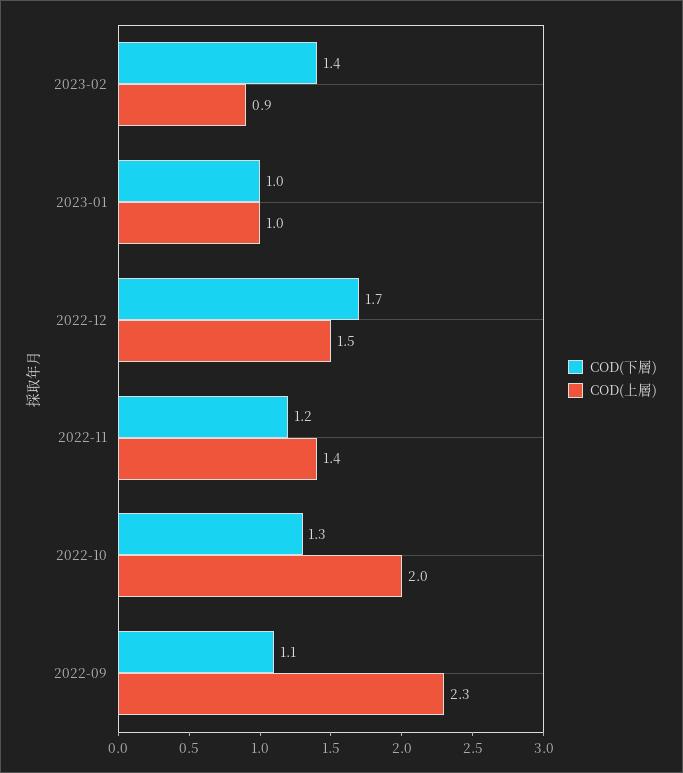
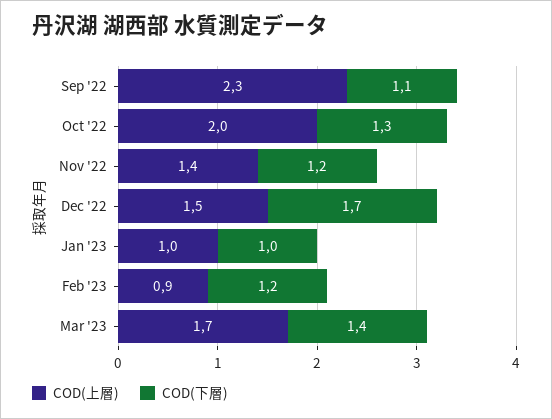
COD(下層), 2023-02: 1.4 -> 1.2
COD(上層), Mar '23: none -> 1.7
COD(下層), Mar '23: none -> 1.4

